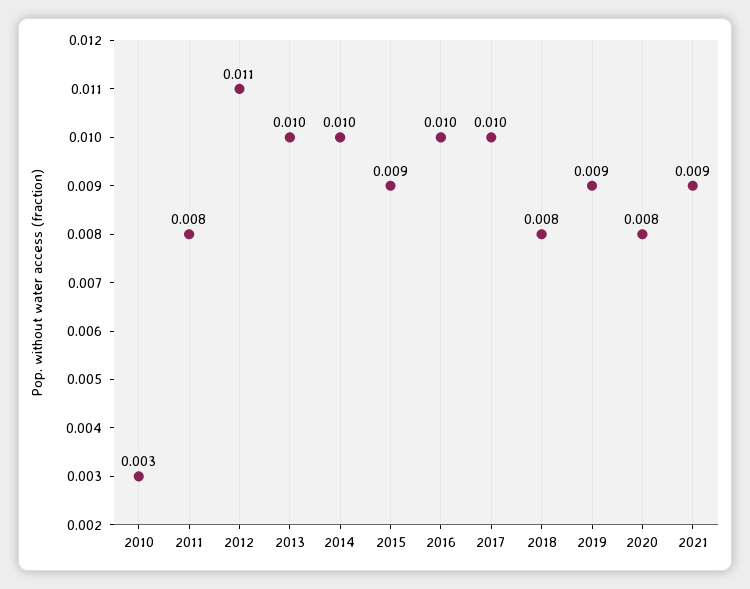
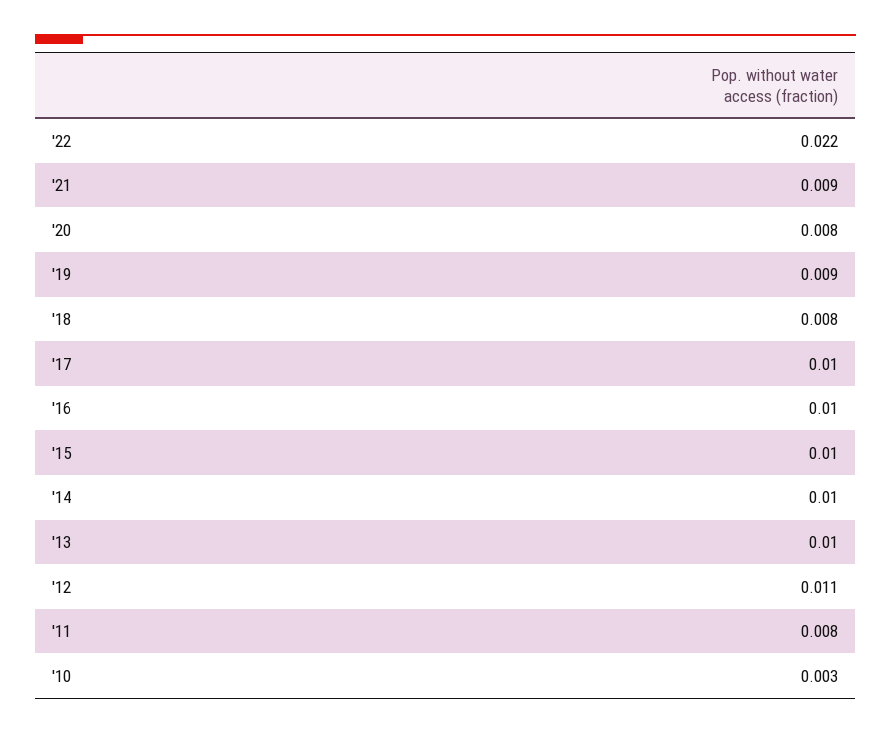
2015: 0.009 -> 0.01
'22: none -> 0.022

